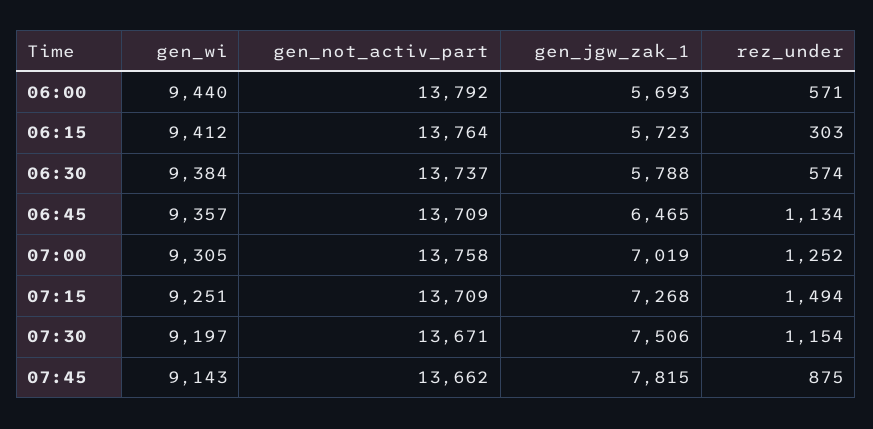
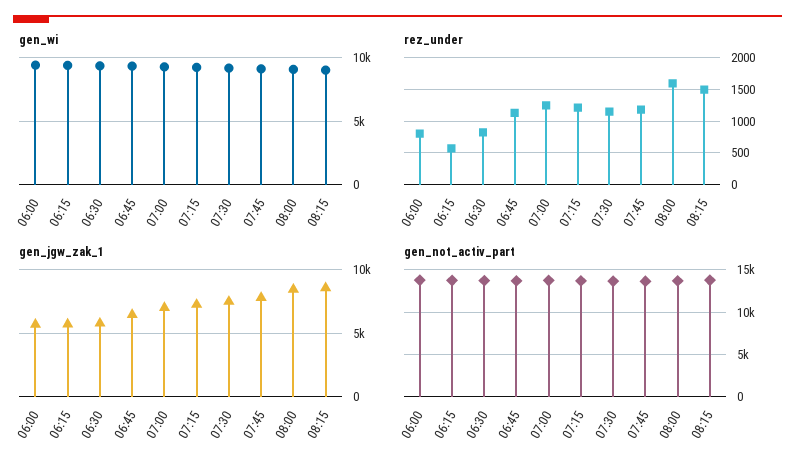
rez_under, 06:00: 571 -> 800
rez_under, 06:15: 303 -> 600
rez_under, 06:30: 574 -> 800
rez_under, 07:15: 1494 -> 1200
rez_under, 07:45: 875 -> 1200
gen_wi, 08:00: none -> 9000
gen_wi, 08:15: none -> 9000
rez_under, 08:00: none -> 1600
rez_under, 08:15: none -> 1500
gen_jgw_zak_1, 08:00: none -> 8500
gen_jgw_zak_1, 08:15: none -> 8500
gen_not_activ_part, 08:00: none -> 14000
gen_not_activ_part, 08:15: none -> 14000

